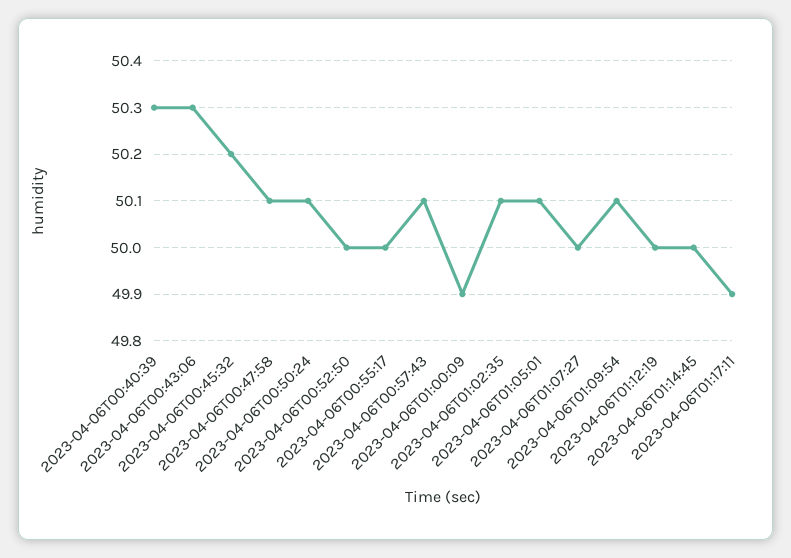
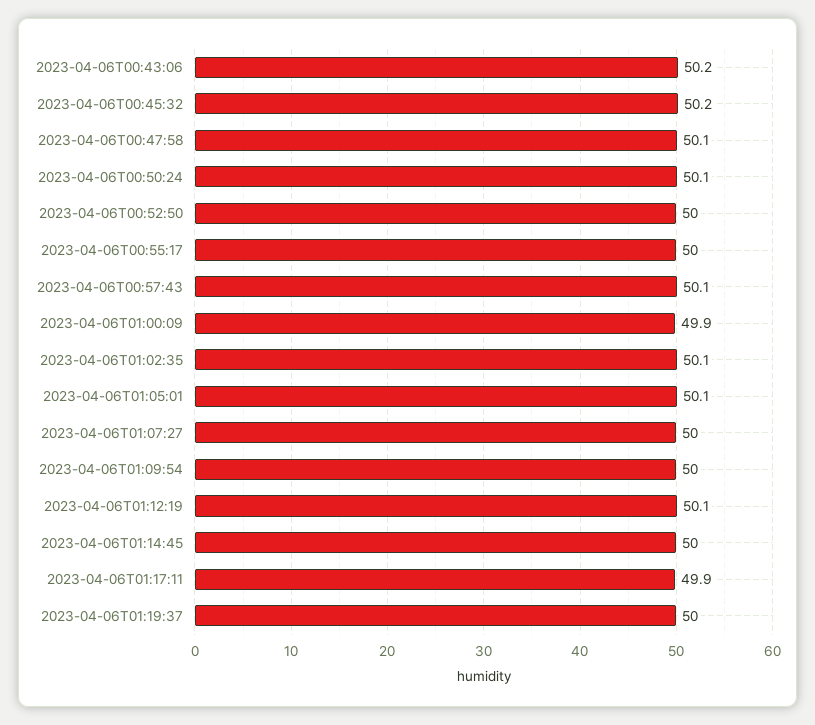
2023-04-06T00:40:39: 50.3 -> none
2023-04-06T00:43:06: 50.3 -> 50.2
2023-04-06T01:09:54: 50.1 -> 50
2023-04-06T01:12:19: 50 -> 50.1
2023-04-06T01:19:37: none -> 50

